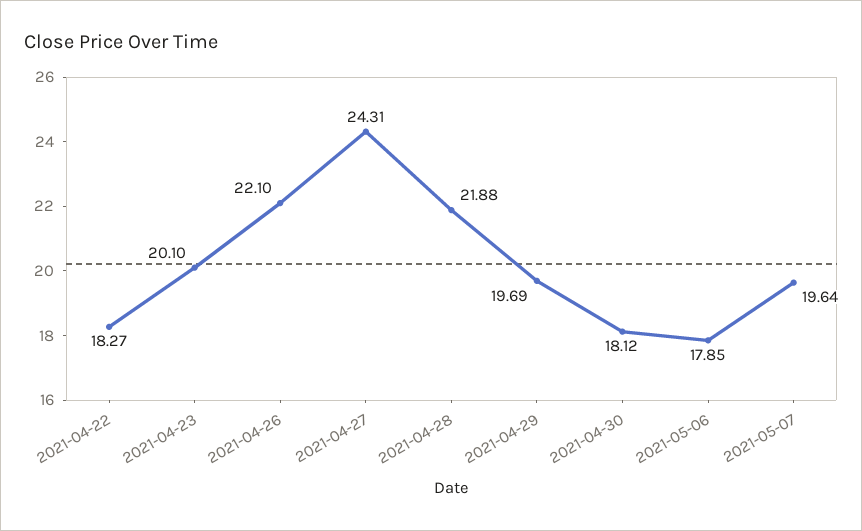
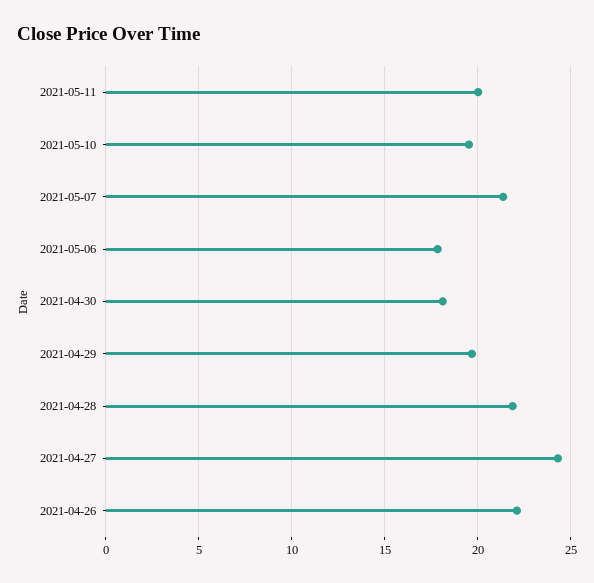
2021-04-22: 18.27 -> none
2021-04-23: 20.1 -> none
2021-05-07: 19.64 -> 21.5
2021-05-11: none -> 20
2021-05-10: none -> 19.5

